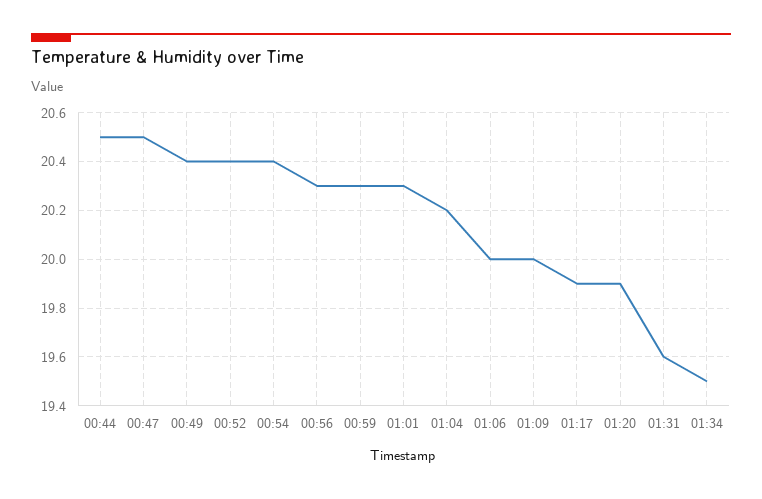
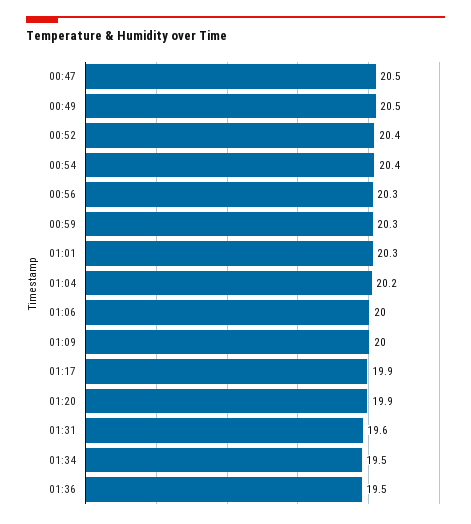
00:44: 20.5 -> none
00:49: 20.4 -> 20.5
01:36: none -> 19.5

